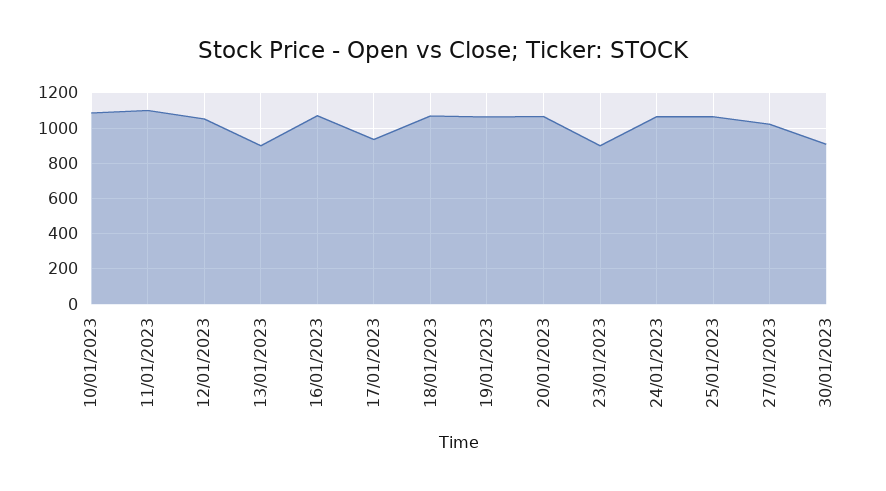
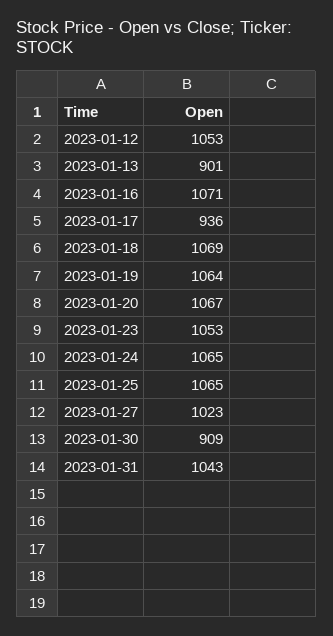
10/01/2023: 1100 -> none
11/01/2023: 1100 -> none
23/01/2023: 900 -> 1053
2023-01-31: none -> 1043

